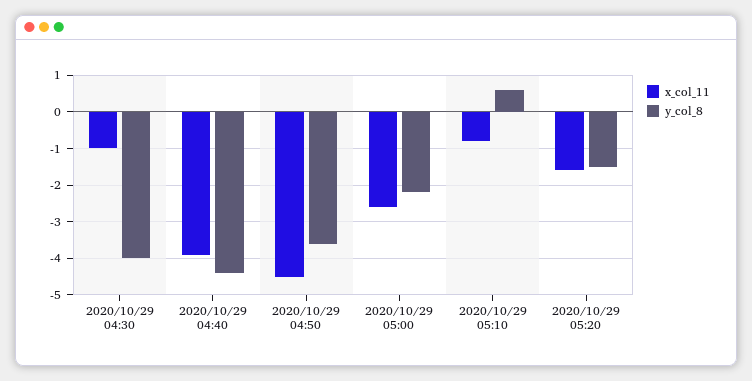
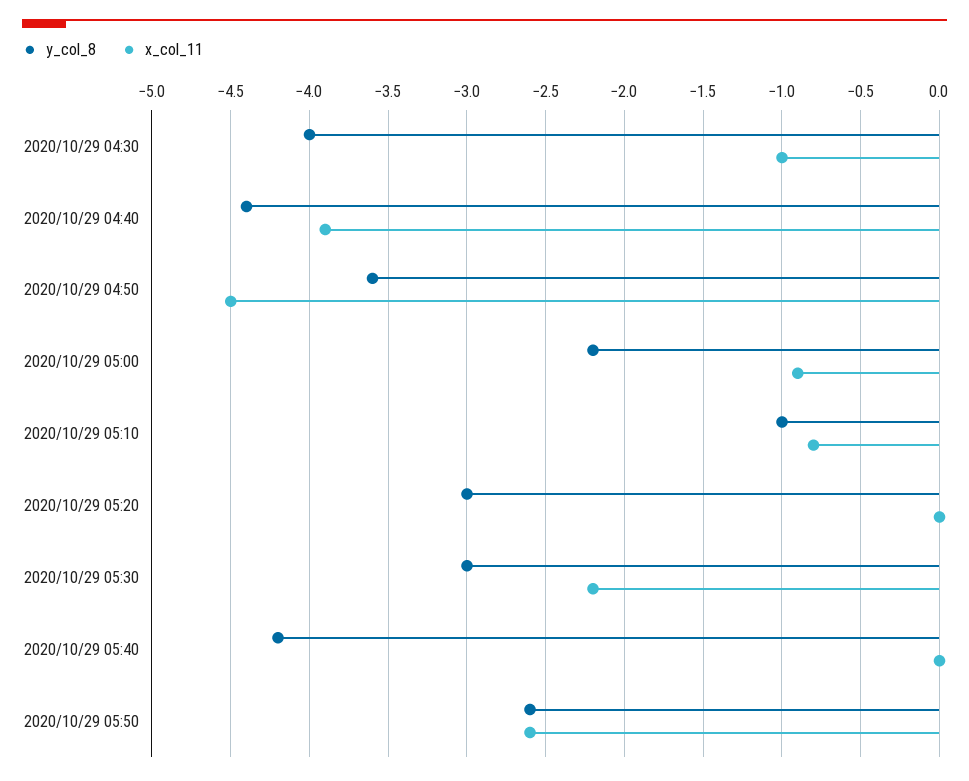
x_col_11, 2020/10/29 05:00: -2.5 -> -0.9
y_col_8, 2020/10/29 05:10: 0.5 -> -1
x_col_11, 2020/10/29 05:20: -1.5 -> 0
y_col_8, 2020/10/29 05:20: -1.5 -> -3
y_col_8, 2020/10/29 05:30: none -> -3
x_col_11, 2020/10/29 05:30: none -> -2.2
y_col_8, 2020/10/29 05:40: none -> -4.2
x_col_11, 2020/10/29 05:40: none -> 0
y_col_8, 2020/10/29 05:50: none -> -2.6
x_col_11, 2020/10/29 05:50: none -> -2.6

